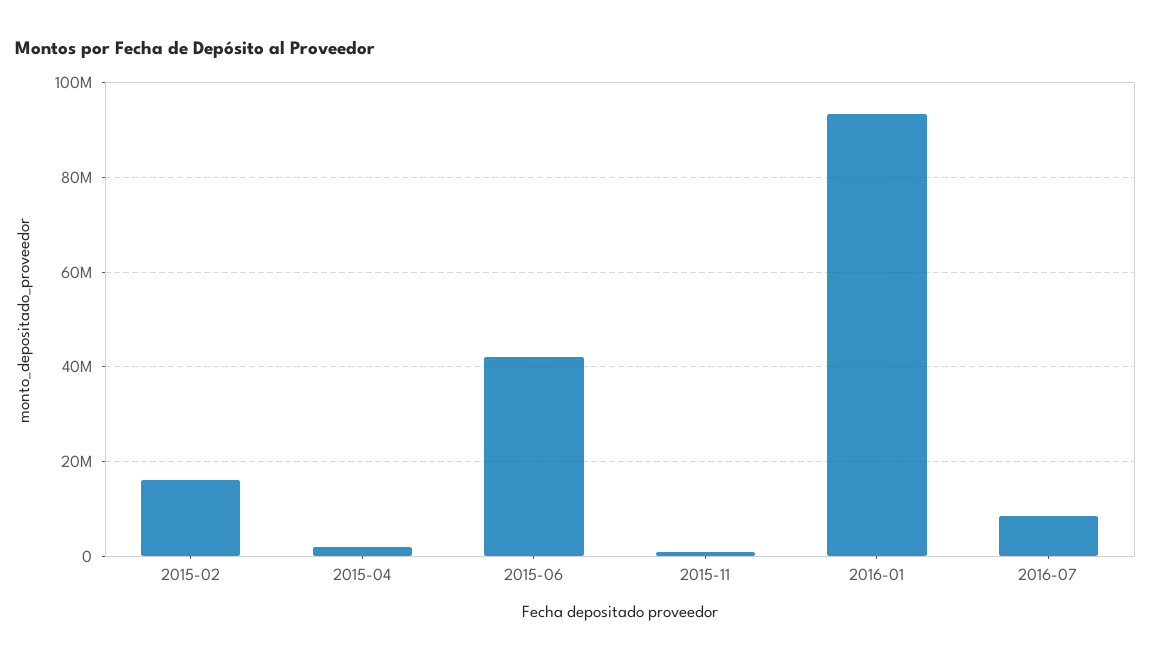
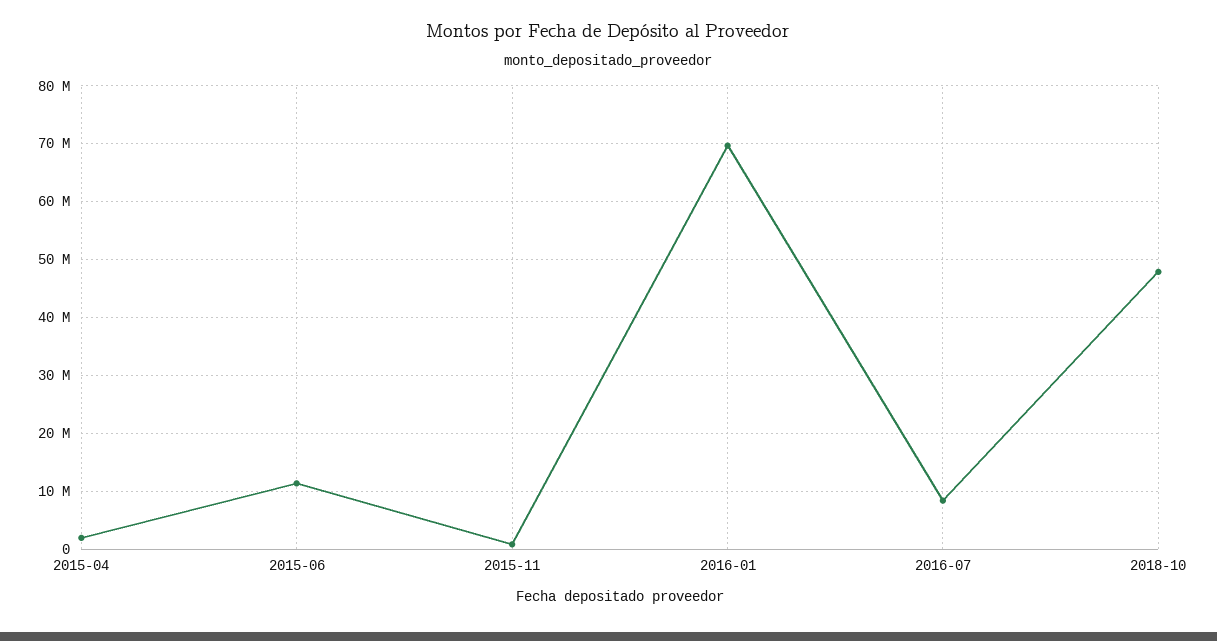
2015-02: 16000000 -> none
2015-06: 42000000 -> 12000000
2016-01: 94000000 -> 70000000
2018-10: none -> 48000000

